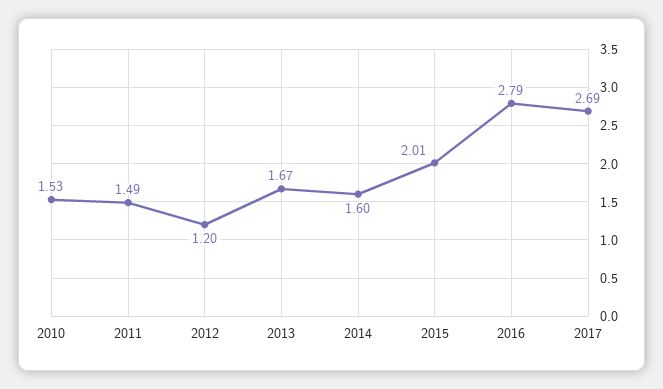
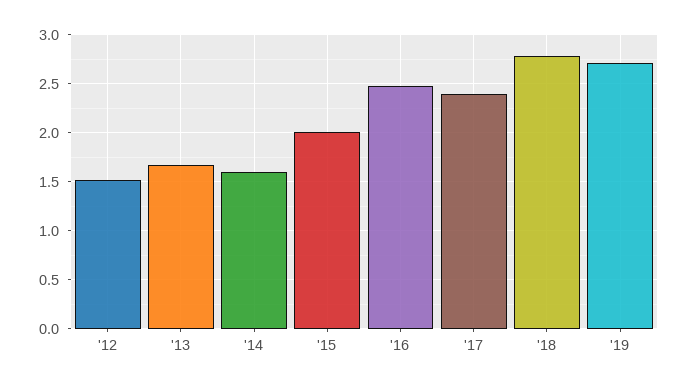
2010: 1.53 -> none
2011: 1.49 -> none
2012: 1.2 -> 1.5
2016: 2.79 -> 2.5
2017: 2.69 -> 2.4
'18: none -> 2.8
'19: none -> 2.7

